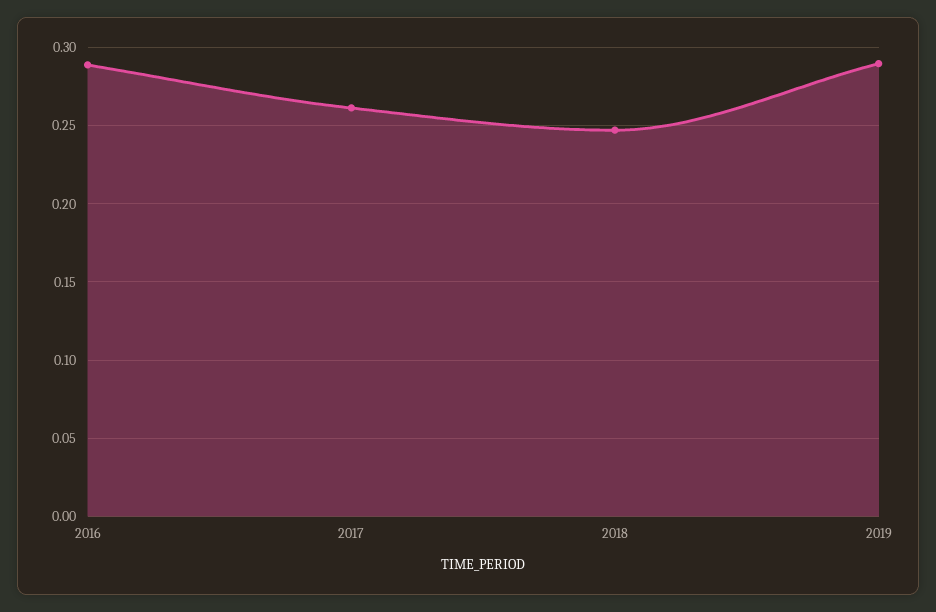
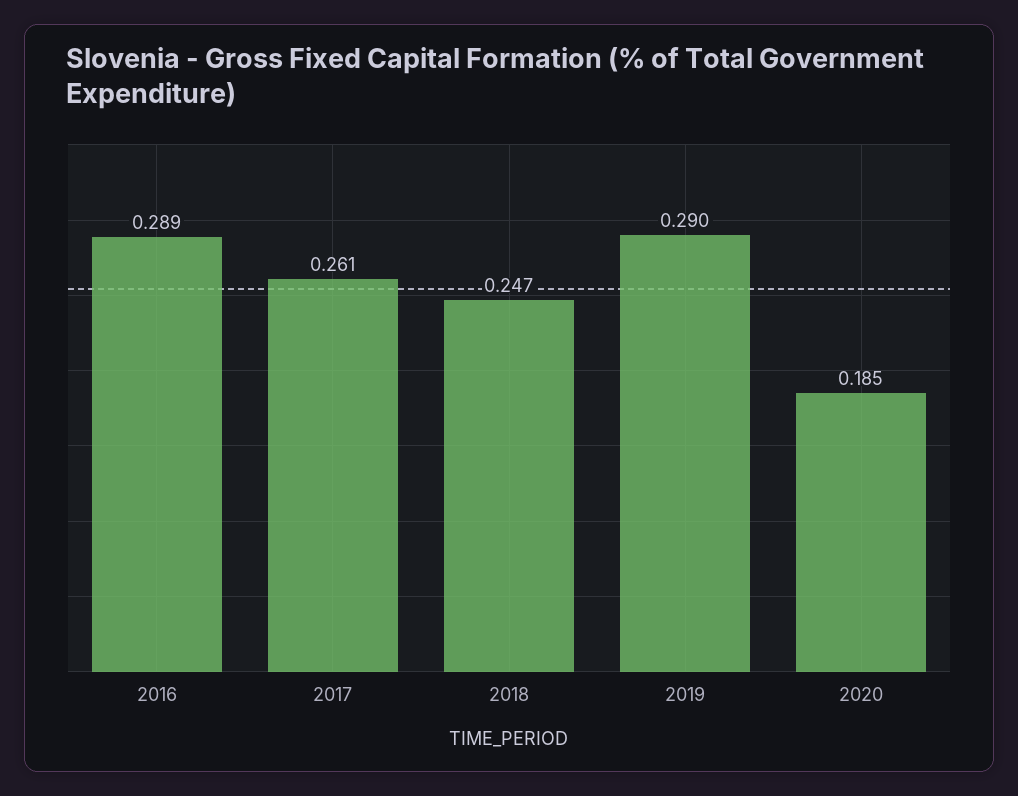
2020: none -> 0.185

